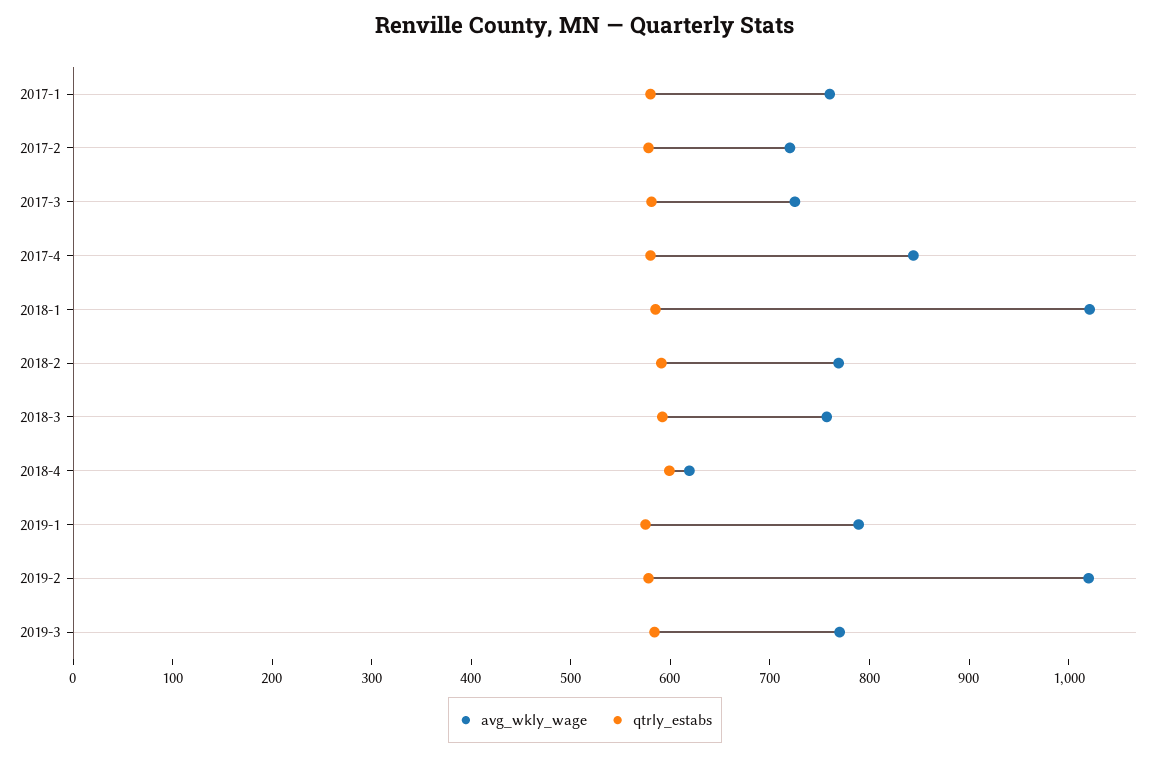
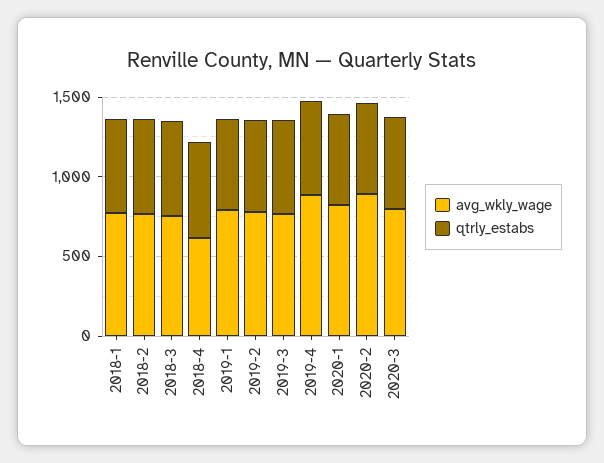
avg_wkly_wage, 2017-1: 760 -> none
qtrly_estabs, 2017-1: 580 -> none
avg_wkly_wage, 2017-2: 720 -> none
qtrly_estabs, 2017-2: 580 -> none
avg_wkly_wage, 2017-3: 720 -> none
qtrly_estabs, 2017-3: 580 -> none
avg_wkly_wage, 2017-4: 840 -> none
qtrly_estabs, 2017-4: 580 -> none
avg_wkly_wage, 2018-1: 1020 -> 800
avg_wkly_wage, 2019-2: 1020 -> 800
avg_wkly_wage, 2019-4: none -> 900
qtrly_estabs, 2019-4: none -> 600
avg_wkly_wage, 2020-1: none -> 800
qtrly_estabs, 2020-1: none -> 600
avg_wkly_wage, 2020-2: none -> 900
qtrly_estabs, 2020-2: none -> 600
avg_wkly_wage, 2020-3: none -> 800
qtrly_estabs, 2020-3: none -> 600

